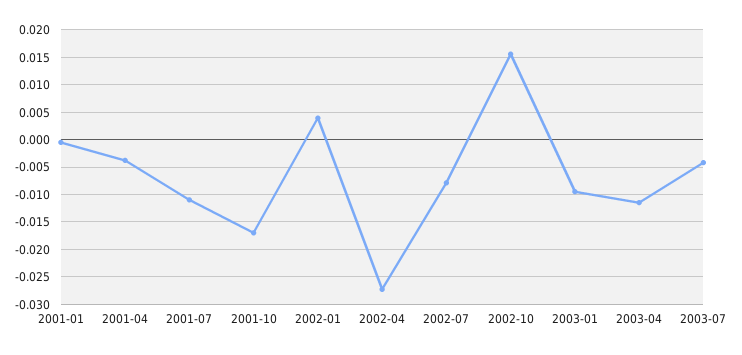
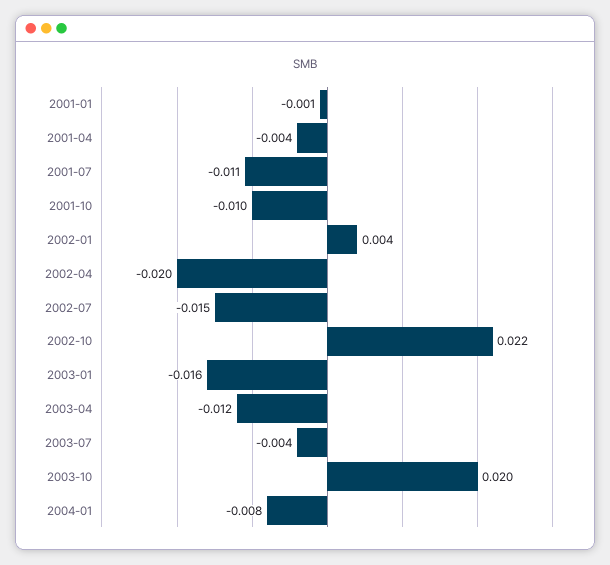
2001-10: -0.0175 -> -0.01
2002-04: -0.0275 -> -0.02
2002-07: -0.0075 -> -0.015
2002-10: 0.015 -> 0.022
2003-01: -0.01 -> -0.016
2003-10: none -> 0.02
2004-01: none -> -0.008

